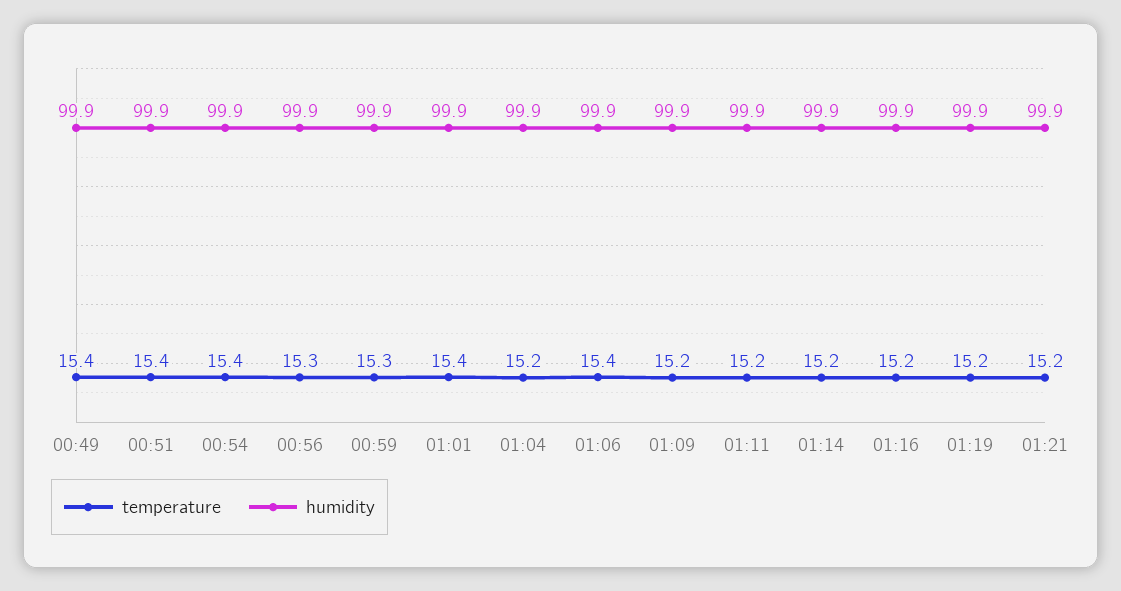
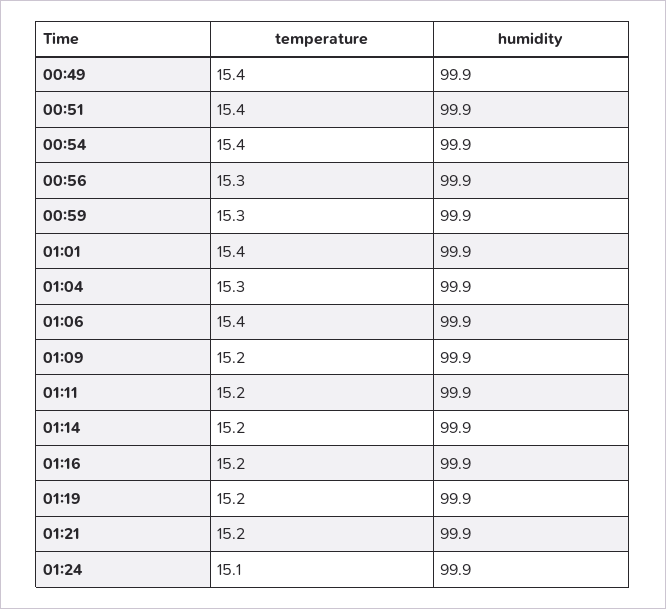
temperature, 01:04: 15.2 -> 15.3
temperature, 01:24: none -> 15.1
humidity, 01:24: none -> 99.9

